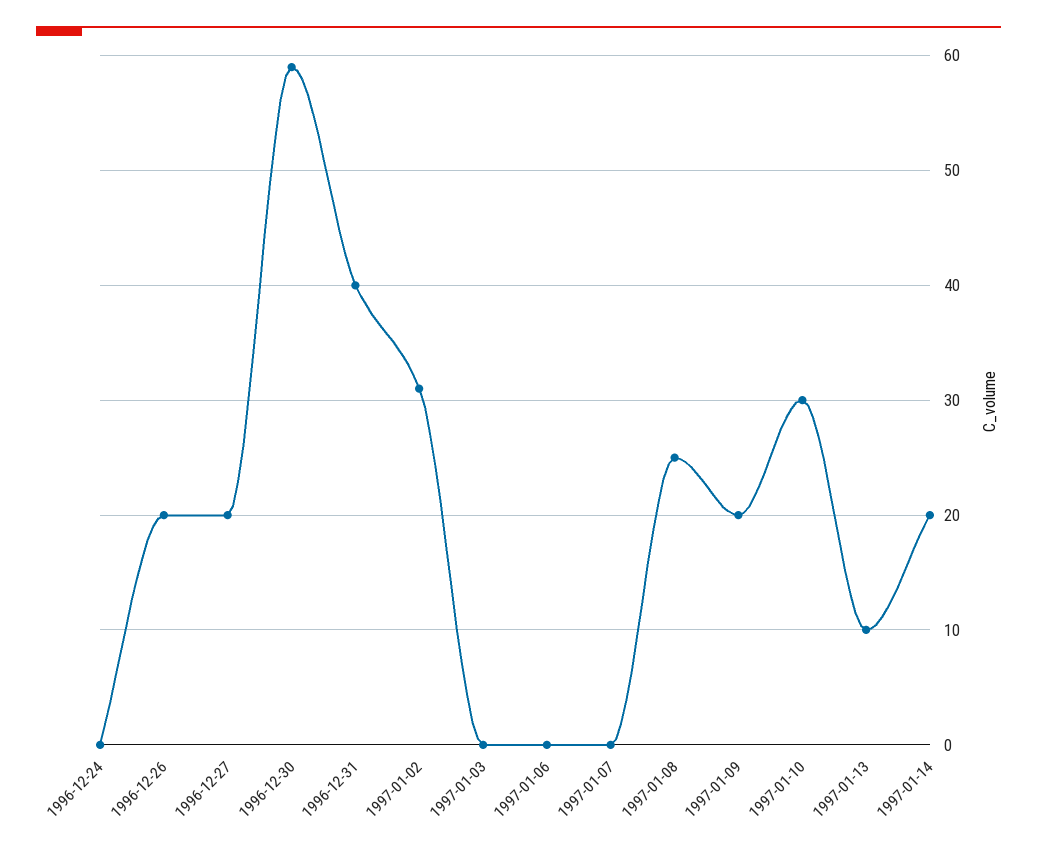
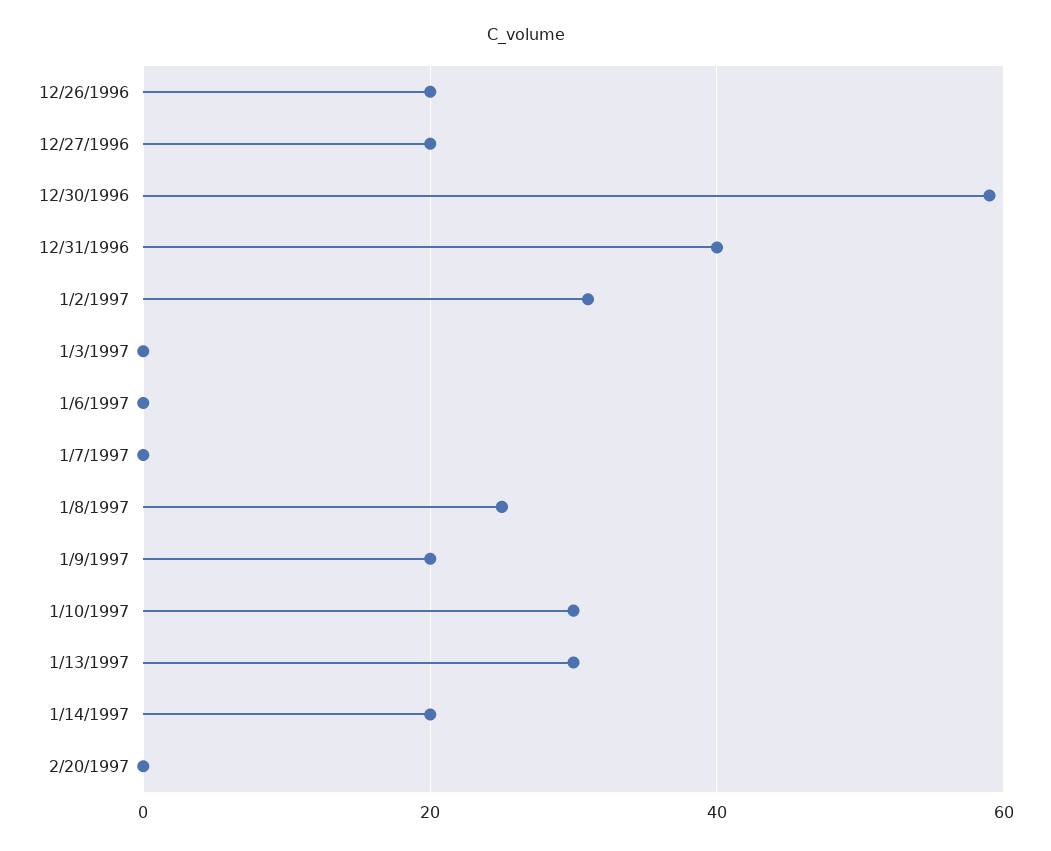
1996-12-24: 0 -> none
1997-01-13: 10 -> 30
2/20/1997: none -> 0

